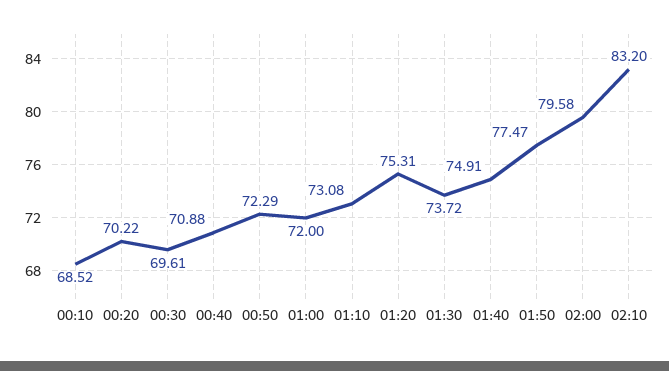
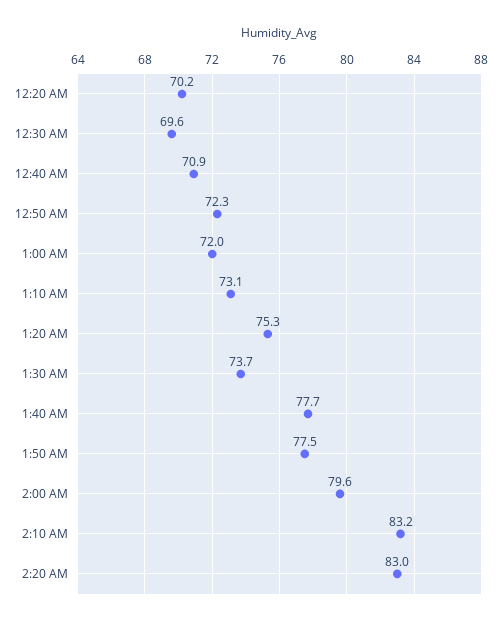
00:10: 68.52 -> none
01:40: 74.91 -> 77.7
2:20 AM: none -> 83

